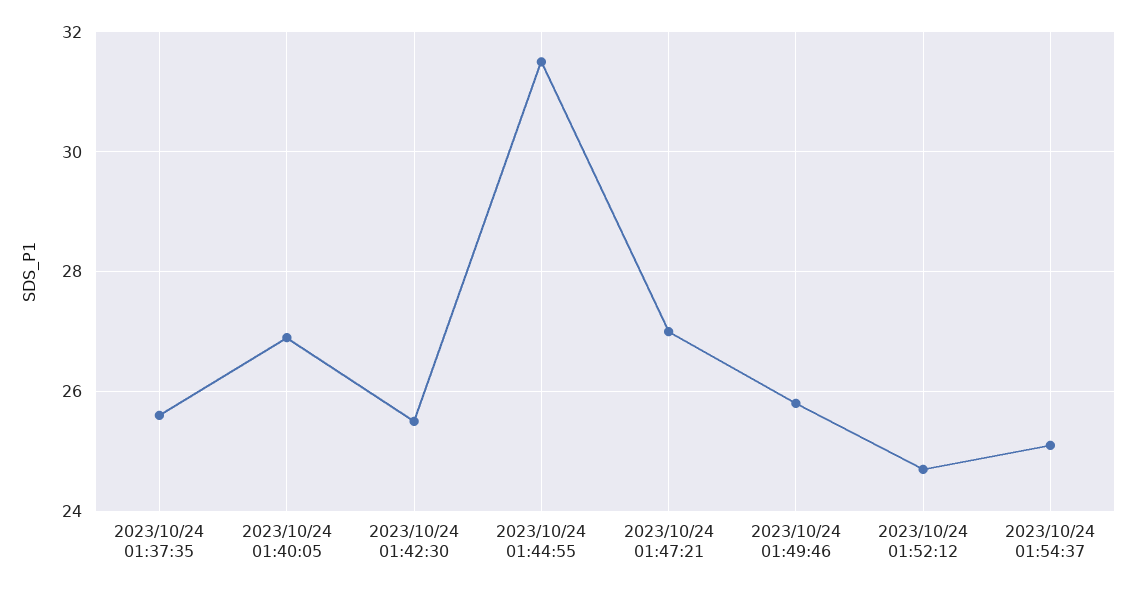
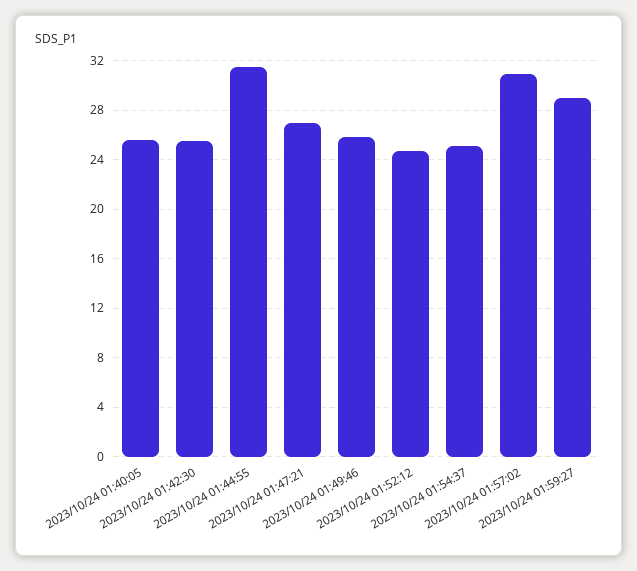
2023/10/24 01:37:35: 25.5 -> none
2023/10/24 01:40:05: 27 -> 25.5
2023/10/24 01:57:02: none -> 31
2023/10/24 01:59:27: none -> 29

